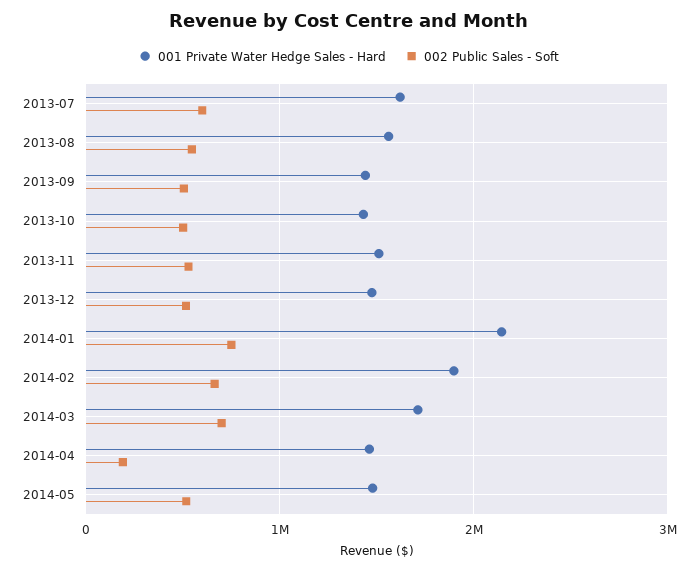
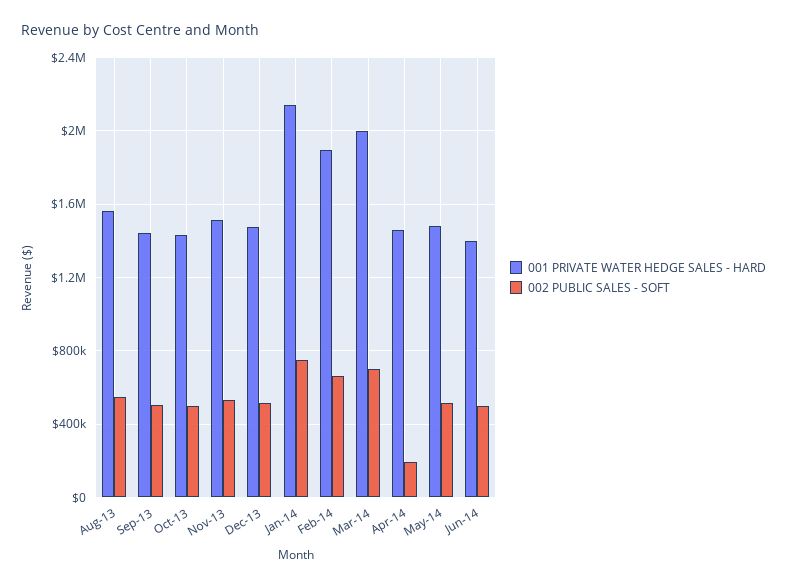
001 Private Water Hedge Sales - Hard, 2013-07: 1600000 -> none
002 Public Sales - Soft, 2013-07: 600000 -> none
001 Private Water Hedge Sales - Hard, 2014-03: 1700000 -> 2000000
001 Private Water Hedge Sales - Hard, Jun-14: none -> 1400000
002 Public Sales - Soft, Jun-14: none -> 500000

